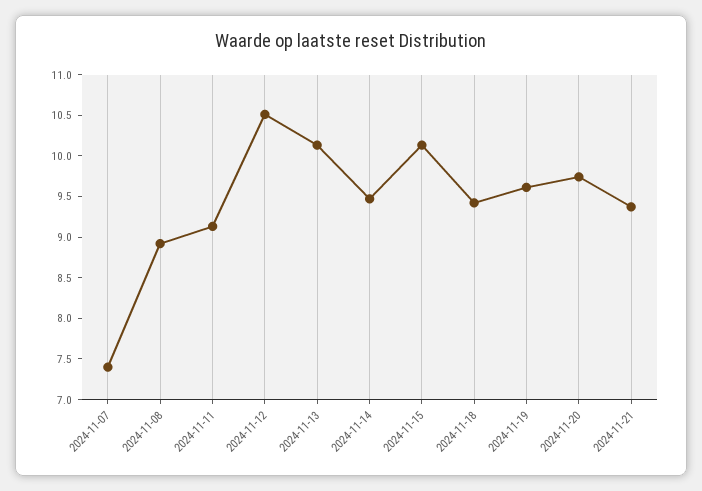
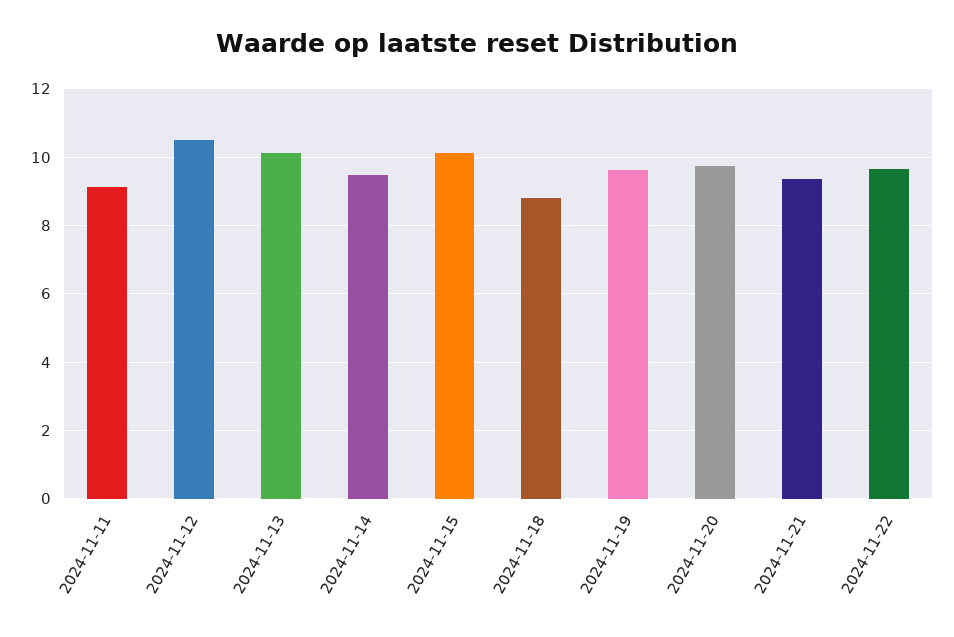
2024-11-07: 7.4 -> none
2024-11-08: 8.9 -> none
2024-11-18: 9.4 -> 8.8
2024-11-22: none -> 9.6

